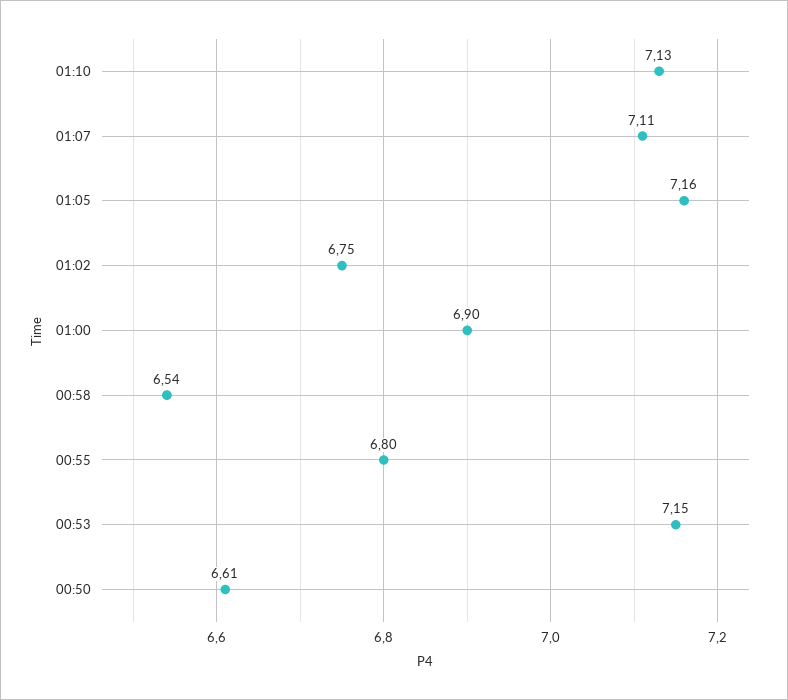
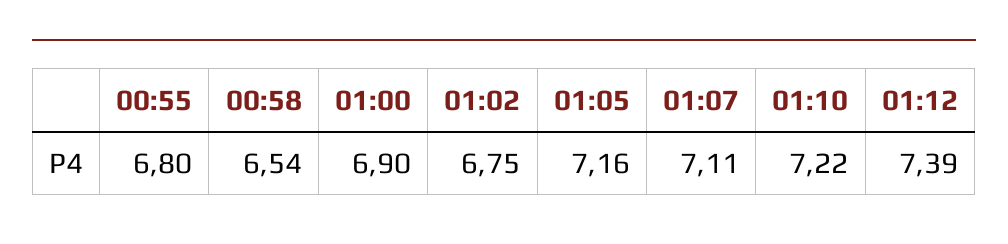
01:10: 7.13 -> 7.22
00:53: 7.15 -> none
00:50: 6.61 -> none
01:12: none -> 7.39

